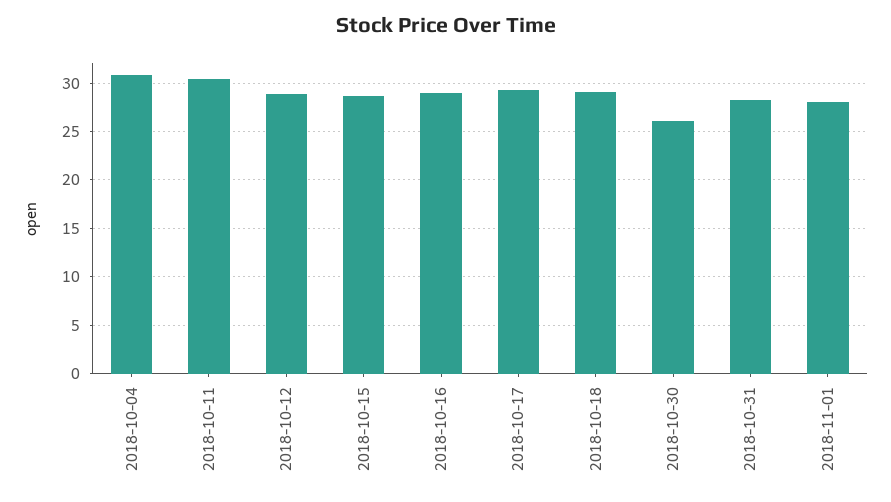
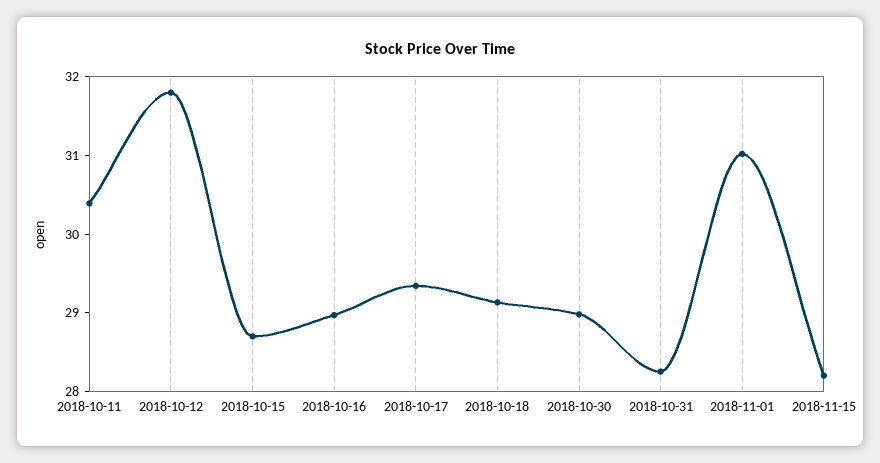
2018-10-04: 31 -> none
2018-10-12: 29 -> 31.8
2018-10-30: 26 -> 29
2018-11-01: 28 -> 31
2018-11-15: none -> 28.2

